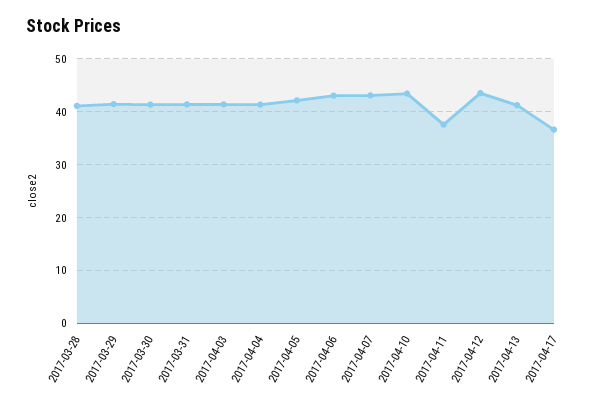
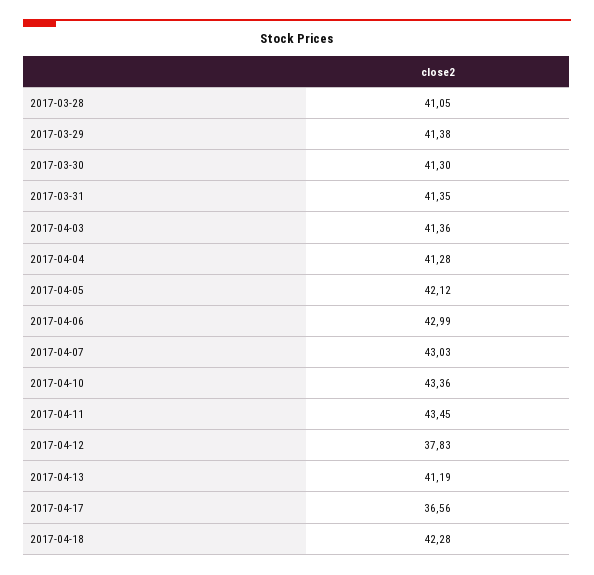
2017-04-11: 38 -> 43.45
2017-04-12: 44 -> 37.83
2017-04-18: none -> 42.28

